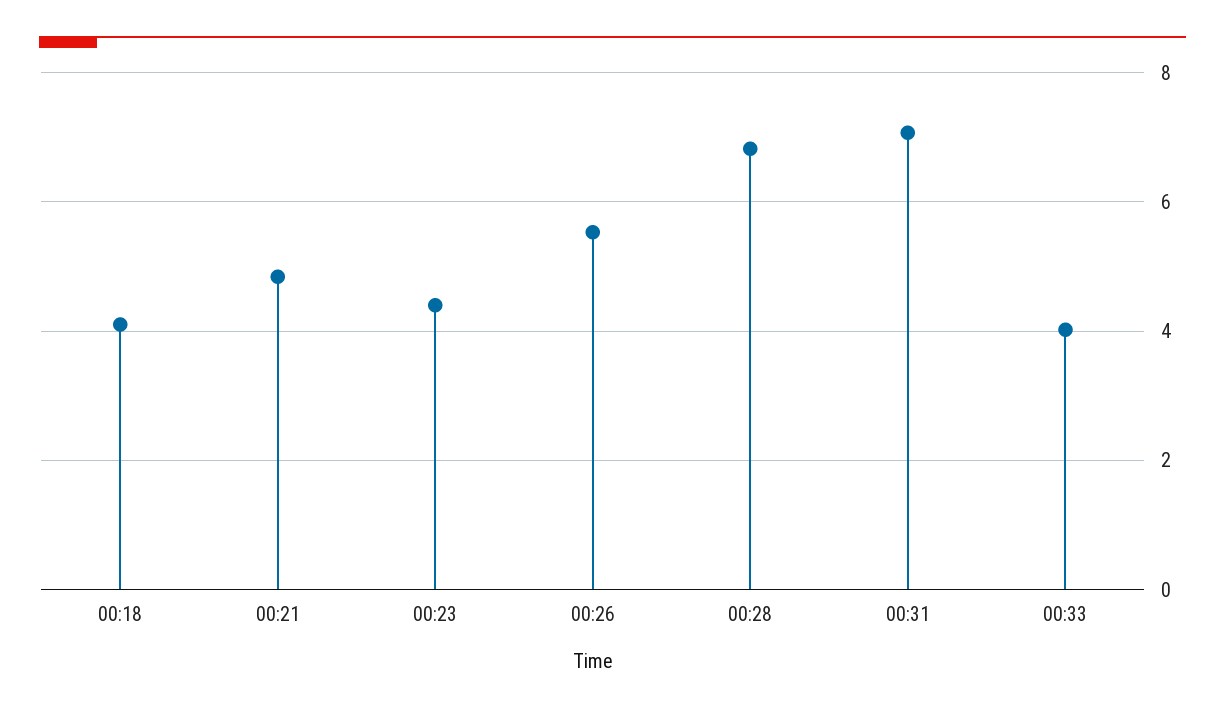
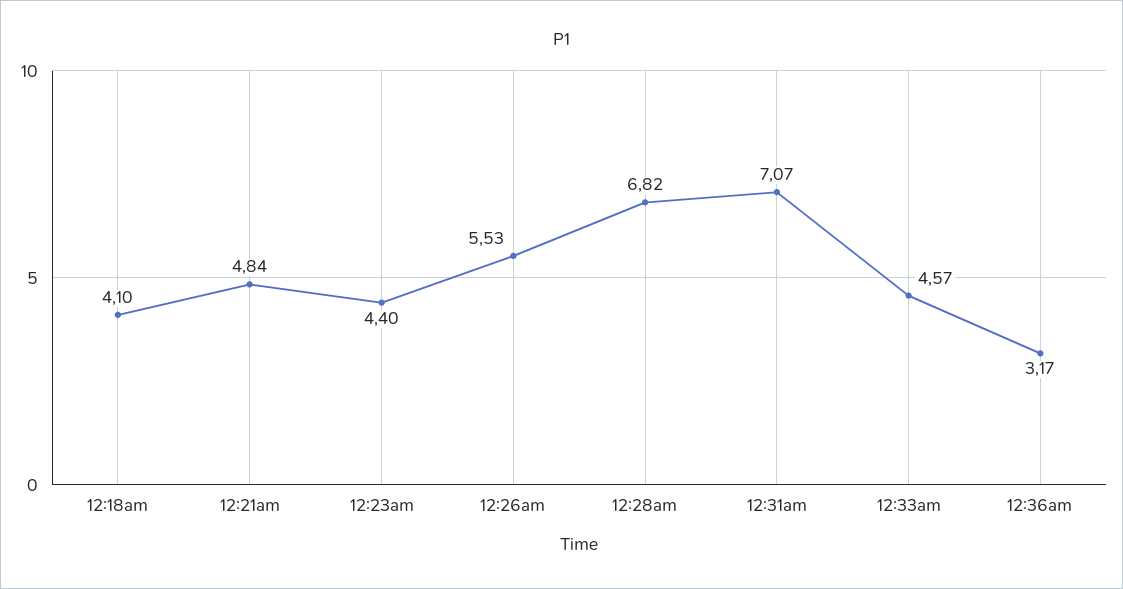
00:33: 4 -> 4.57
12:36am: none -> 3.17

